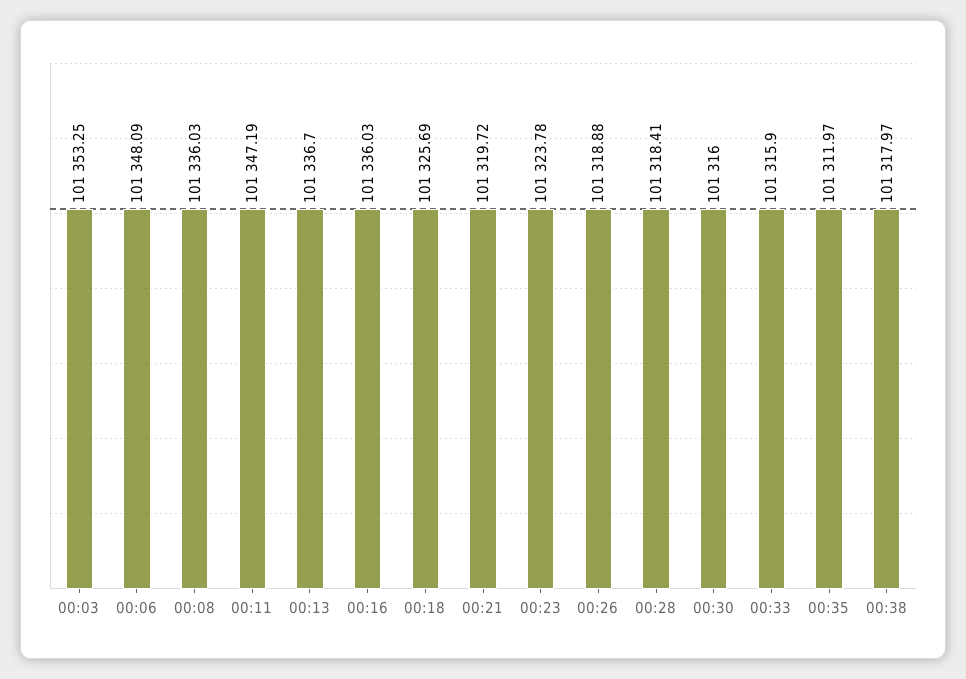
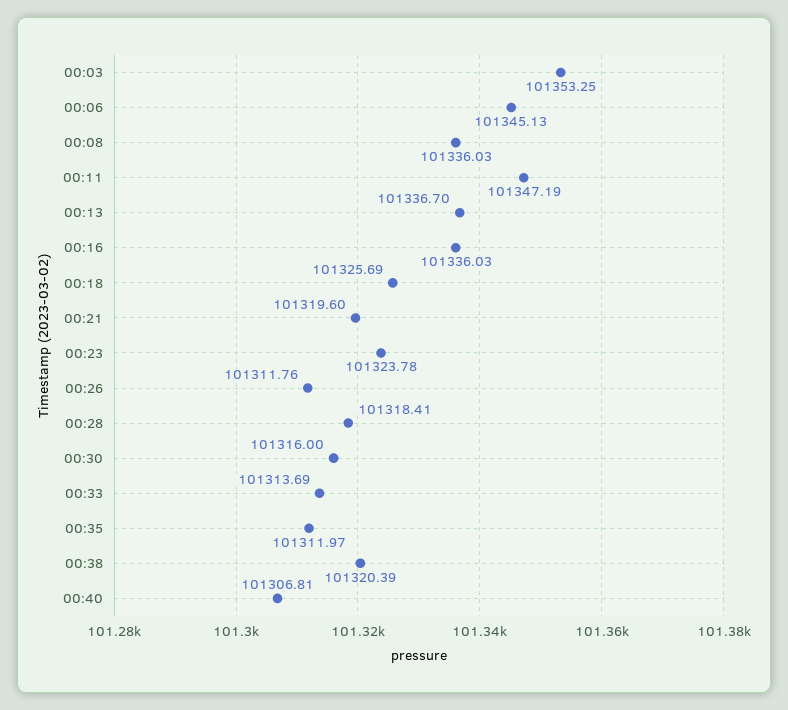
00:06: 101348.09 -> 101345.13
00:21: 101319.72 -> 101319.6
00:26: 101318.88 -> 101311.76
00:33: 101315.9 -> 101313.69
00:38: 101317.97 -> 101320.39
00:40: none -> 101306.81

